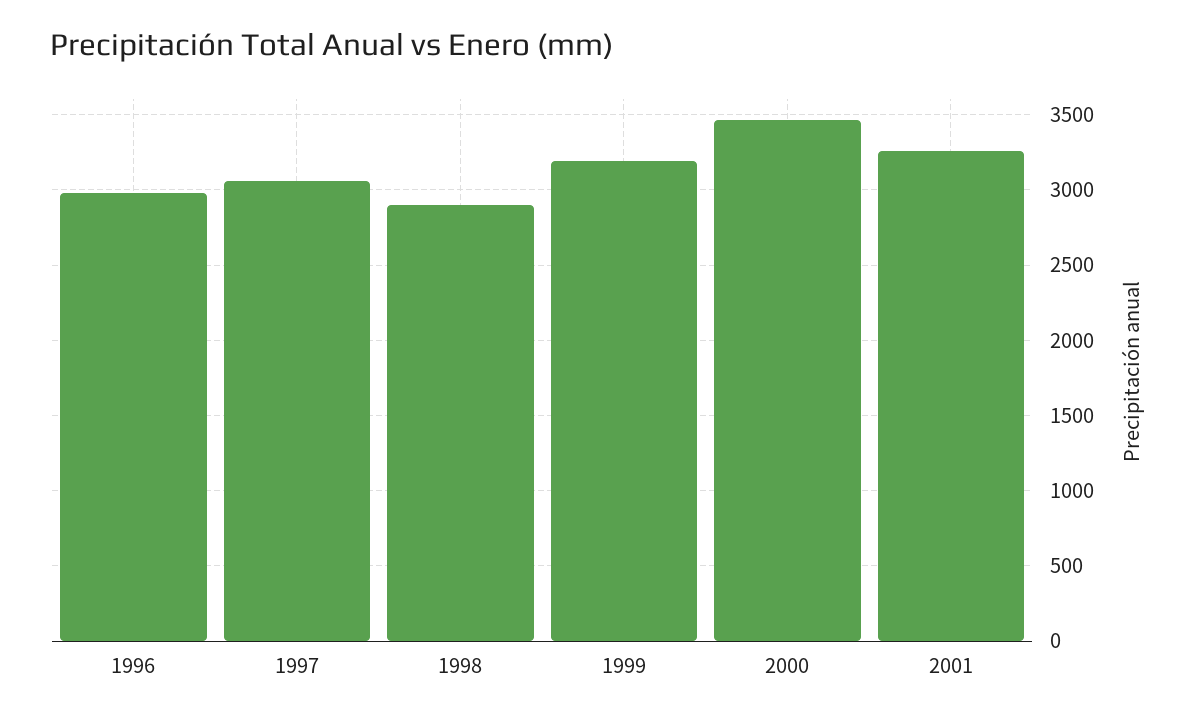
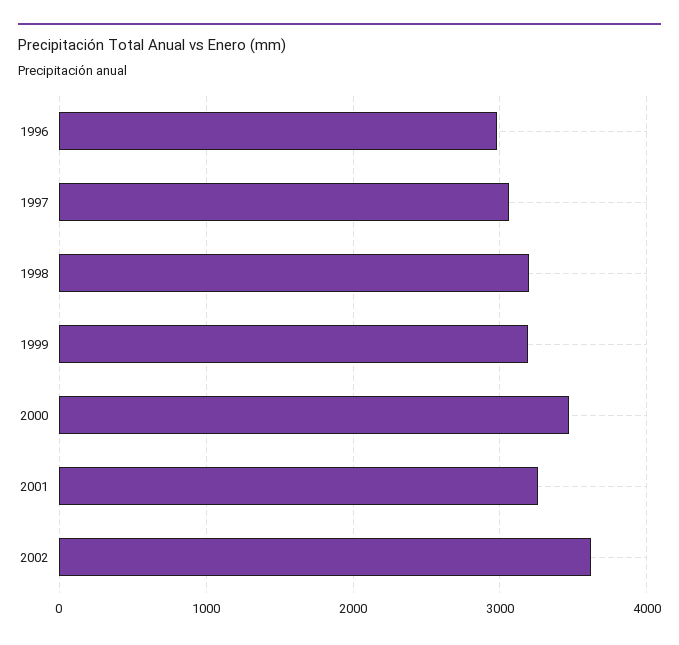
1998: 2900 -> 3200
2002: none -> 3600

